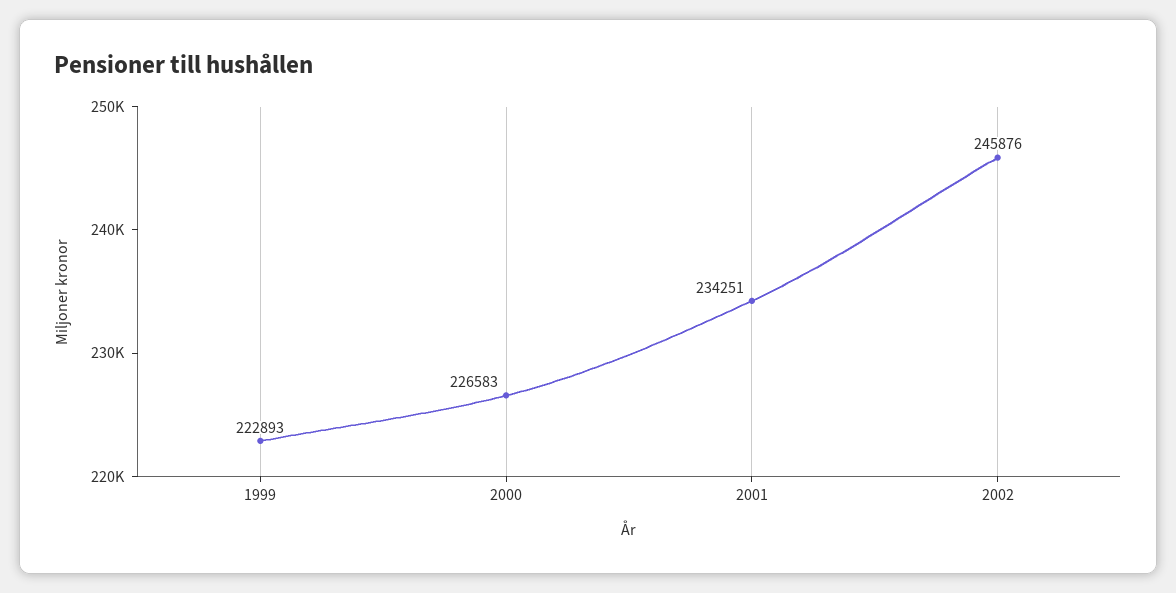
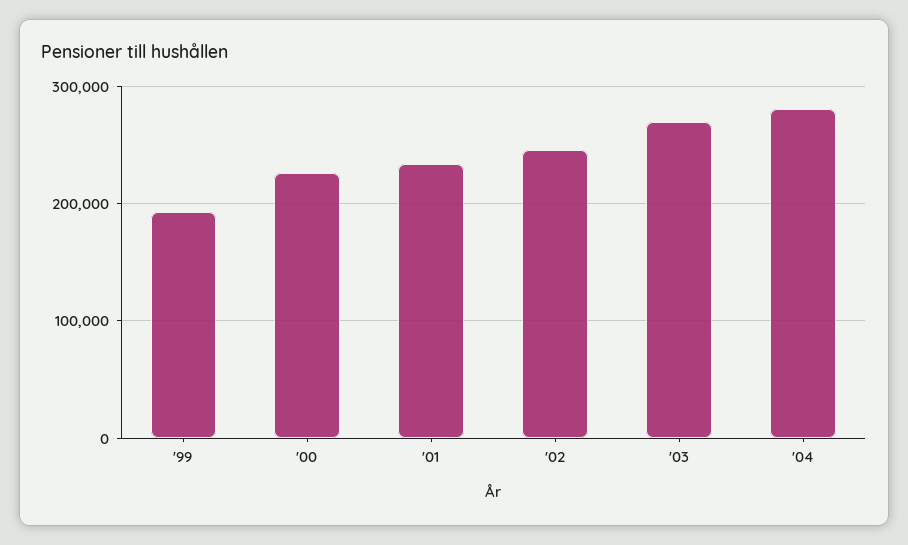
1999: 222893 -> 190000
'03: none -> 270000
'04: none -> 280000

